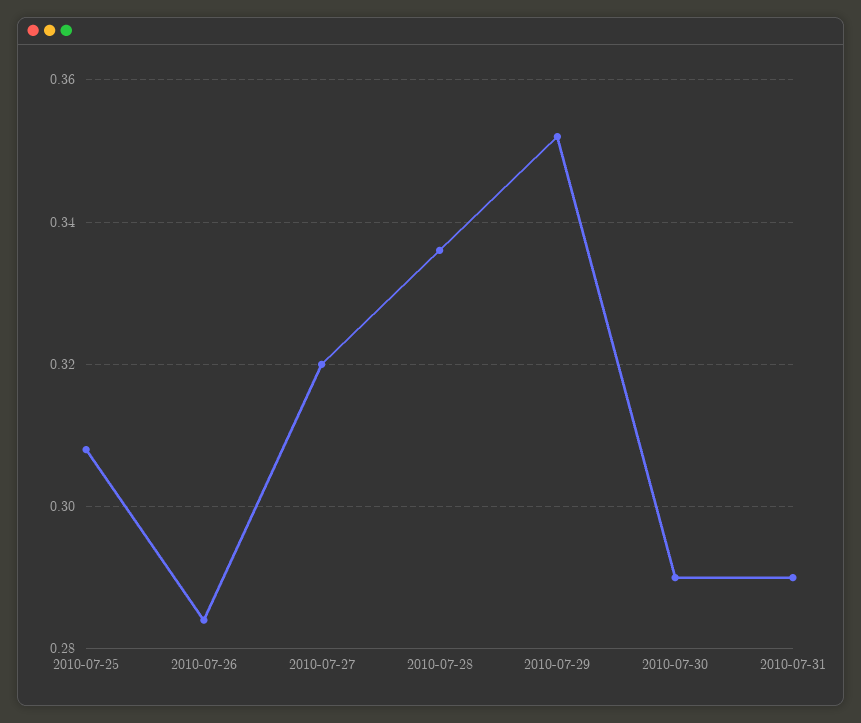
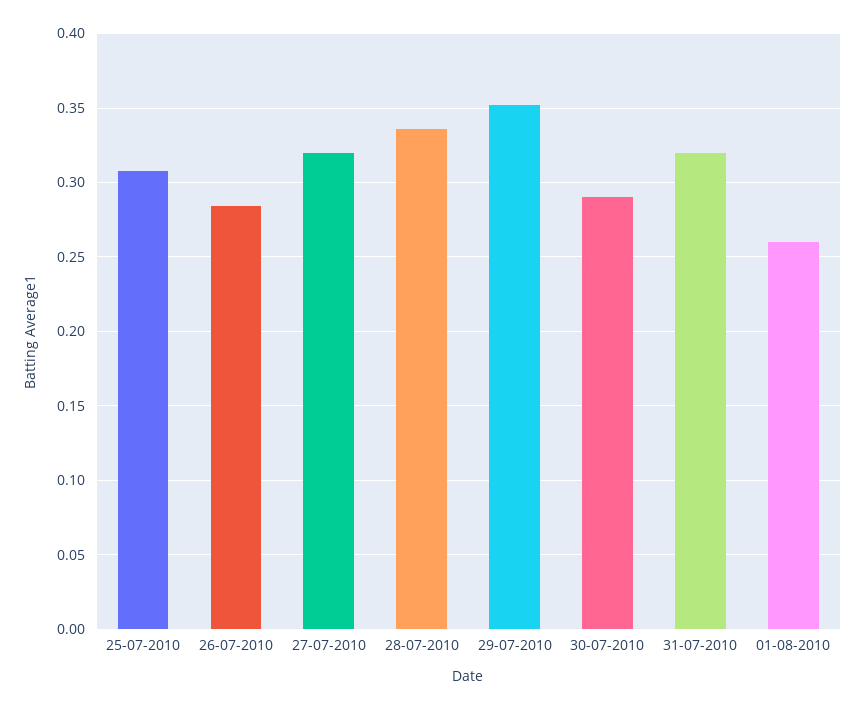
2010-07-31: 0.29 -> 0.32
01-08-2010: none -> 0.26

